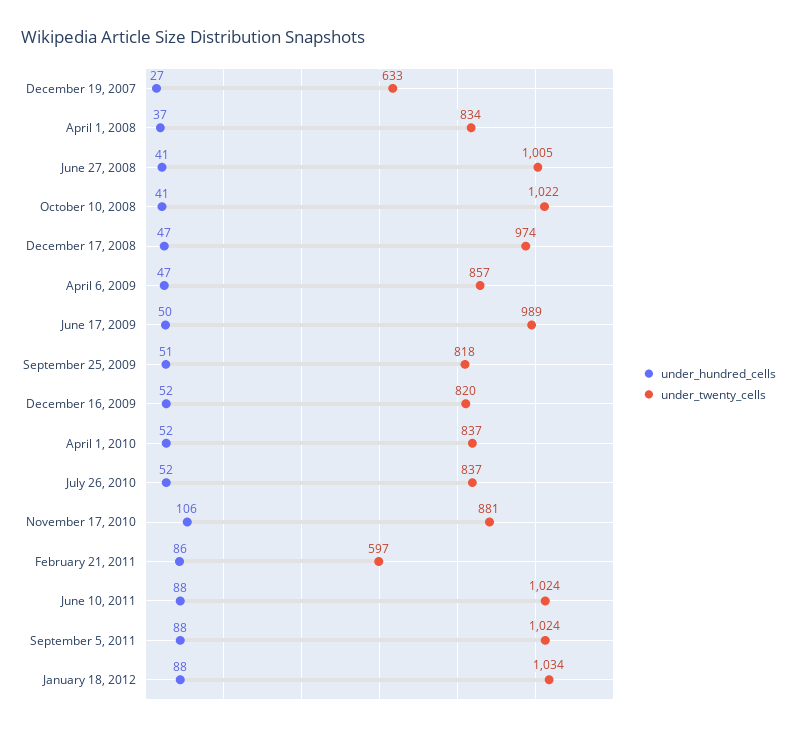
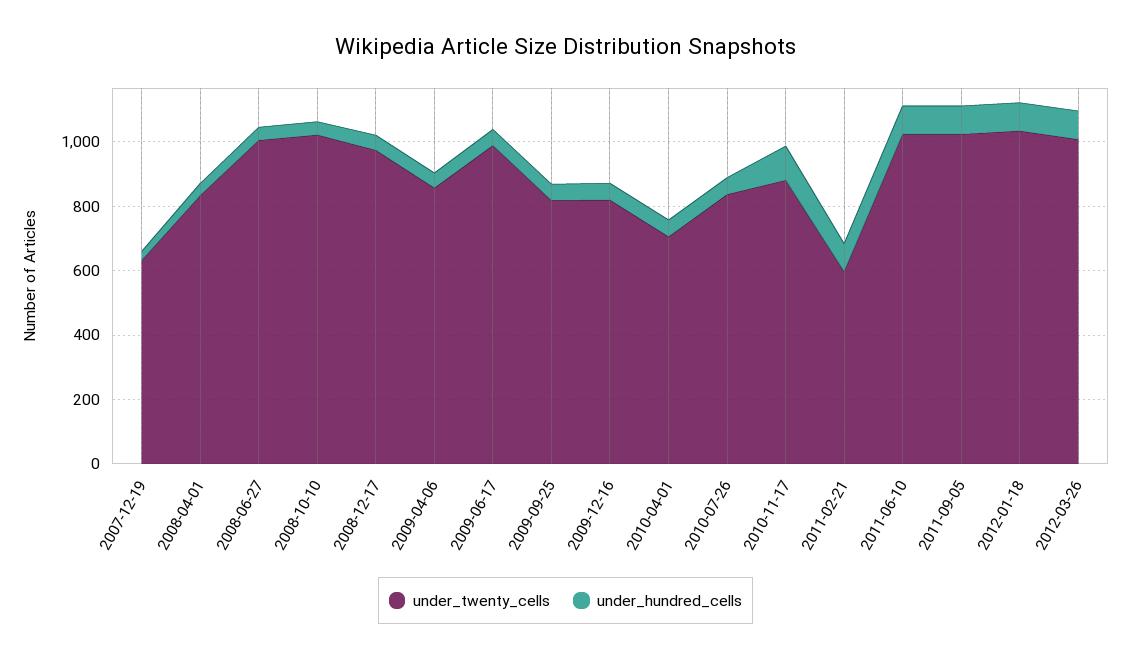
under_twenty_cells, April 1, 2010: 837 -> 700
under_twenty_cells, 2012-03-26: none -> 1000
under_hundred_cells, 2012-03-26: none -> 100

